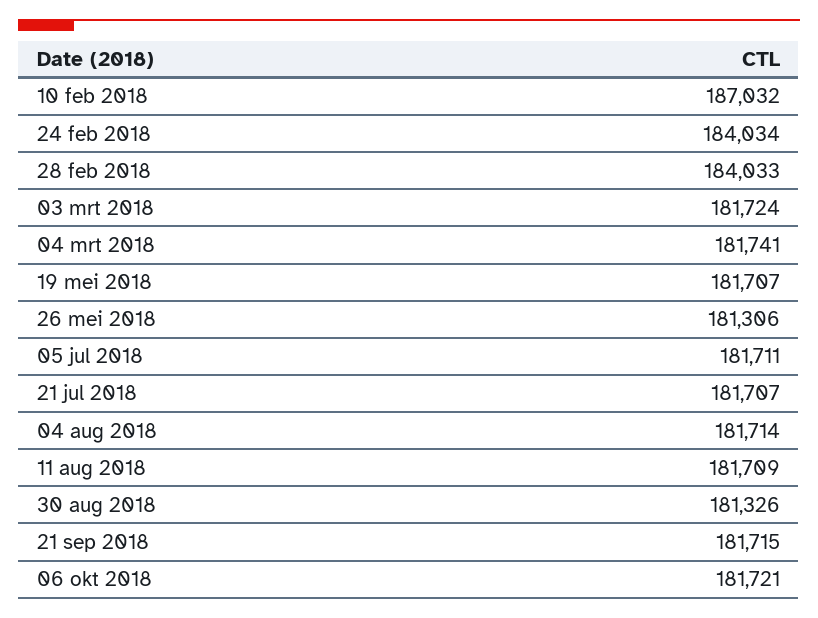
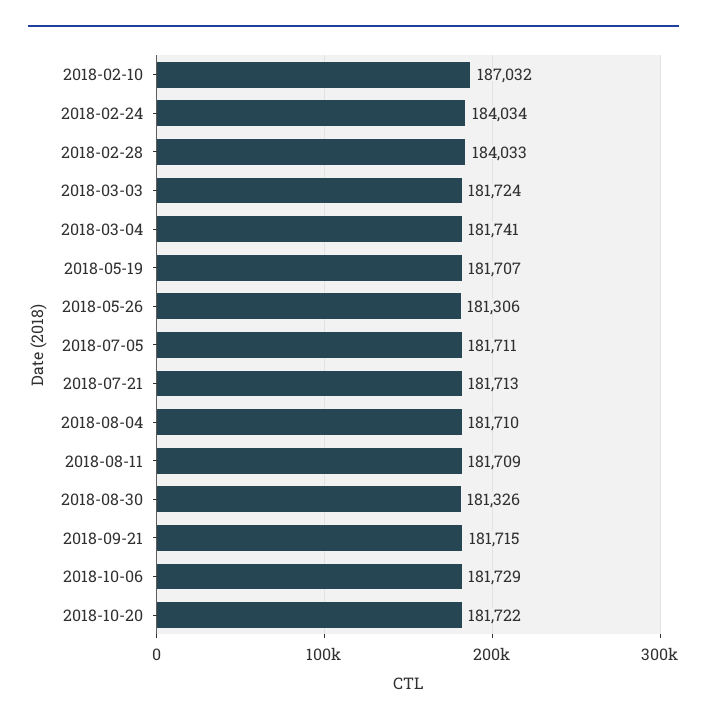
21 jul 2018: 181707 -> 181713
04 aug 2018: 181714 -> 181710
06 okt 2018: 181721 -> 181729
2018-10-20: none -> 181722

